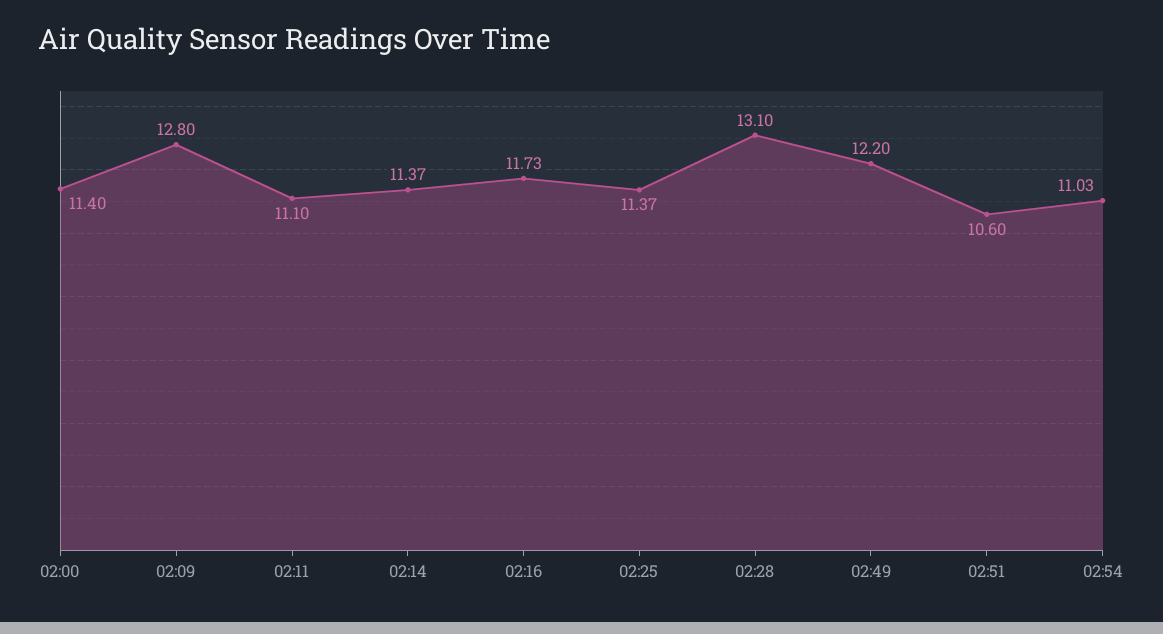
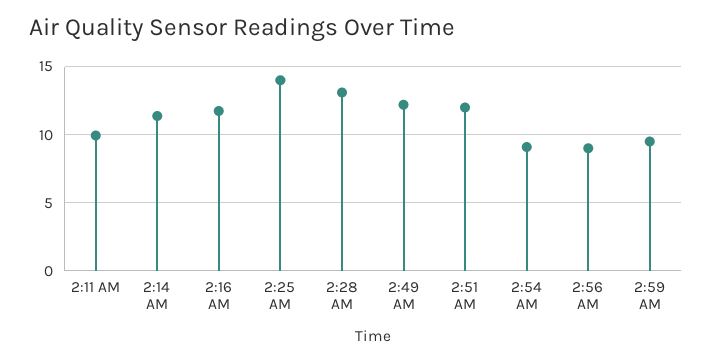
02:00: 11.4 -> none
02:09: 12.8 -> none
02:11: 11.1 -> 10
02:25: 11.37 -> 14
02:51: 10.6 -> 12
02:54: 11.03 -> 9
2:56 AM: none -> 9
2:59 AM: none -> 9.5

